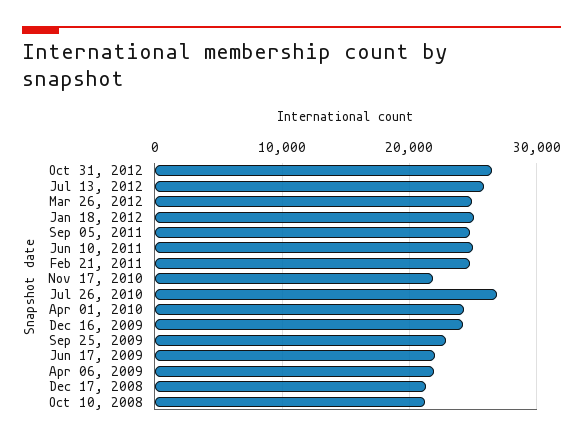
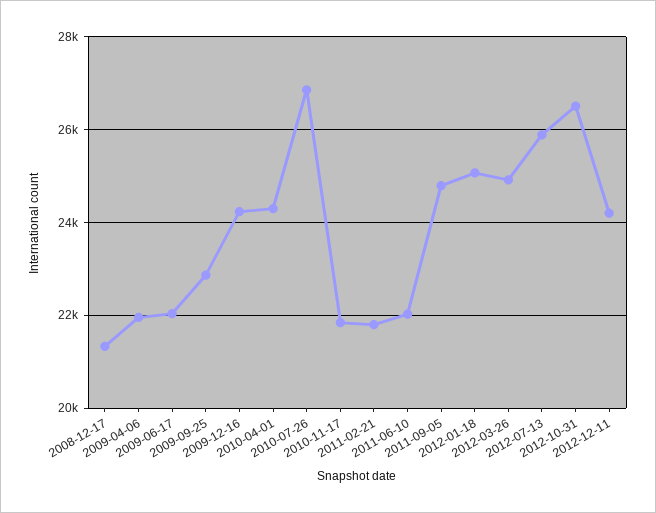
Jun 10, 2011: 25000 -> 22000
Feb 21, 2011: 25000 -> 21800
Oct 10, 2008: 21000 -> none
2012-12-11: none -> 24200

